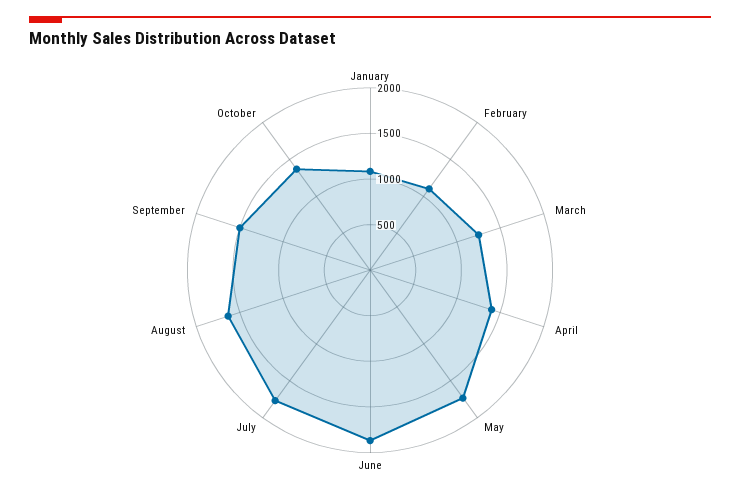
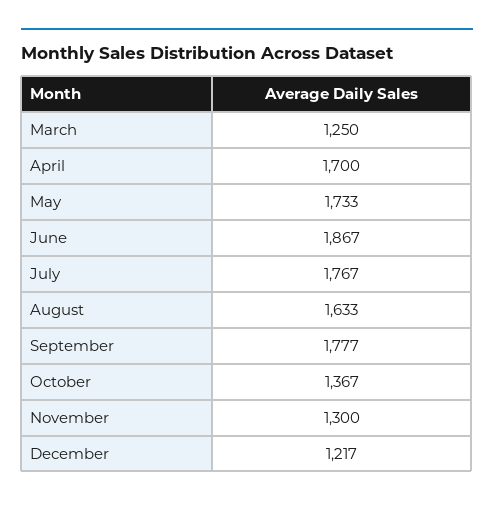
January: 1100 -> none
February: 1100 -> none
April: 1400 -> 1700
September: 1500 -> 1777
November: none -> 1300
December: none -> 1217

